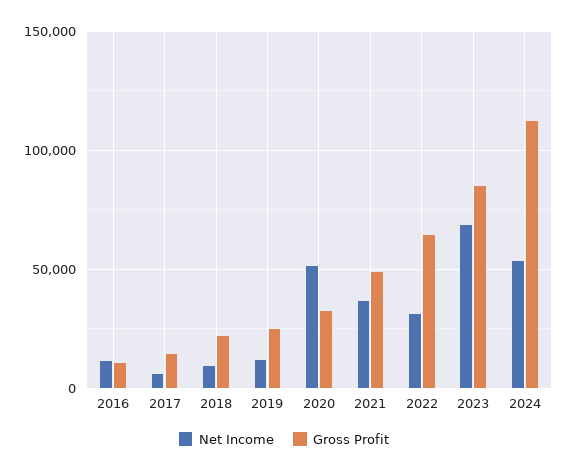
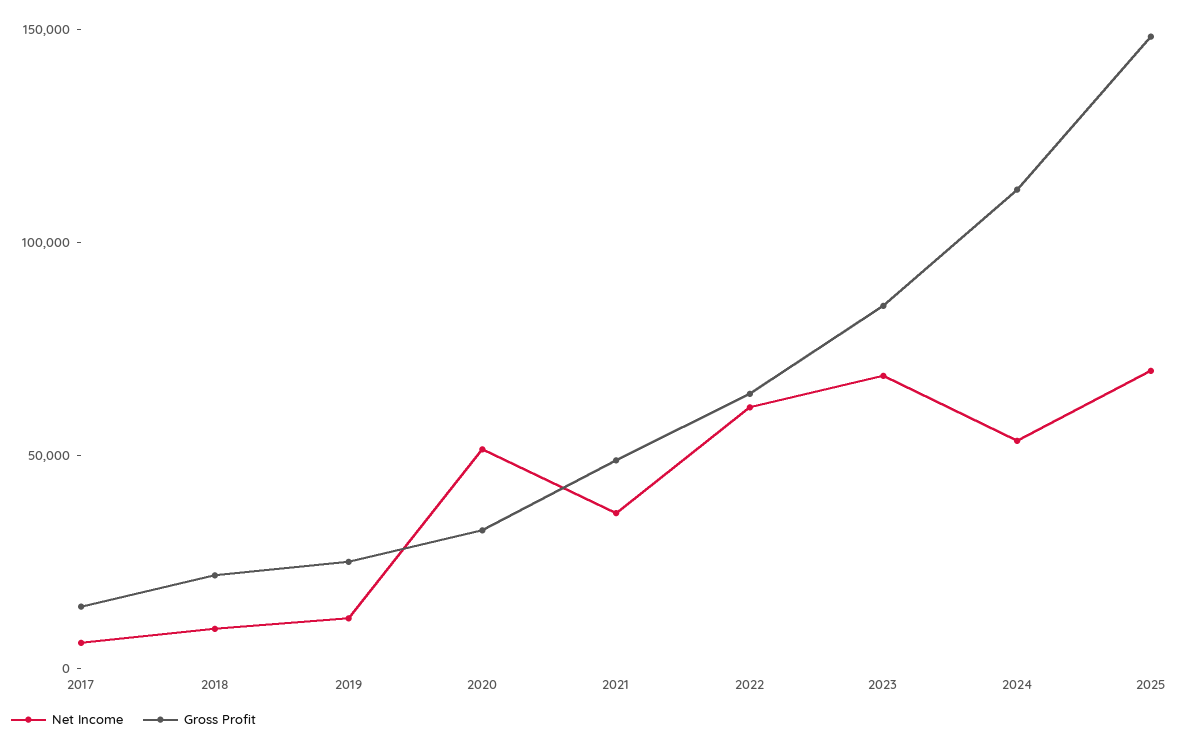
Net Income, 2016: 10000 -> none
Gross Profit, 2016: 10000 -> none
Net Income, 2022: 30000 -> 60000
Net Income, 2025: none -> 70000
Gross Profit, 2025: none -> 150000

